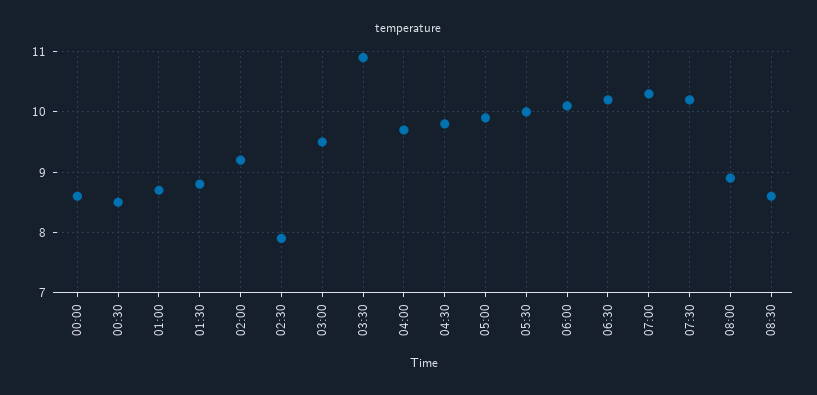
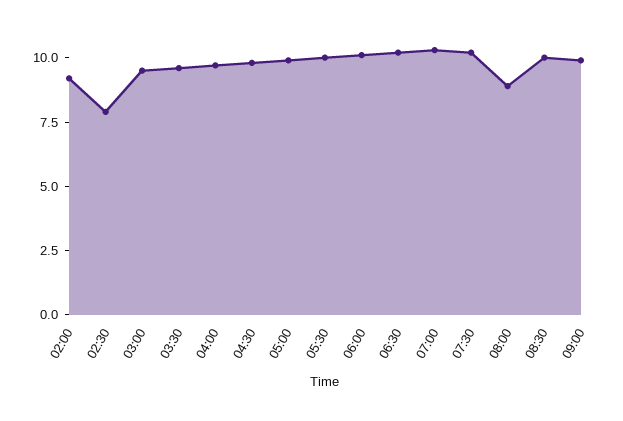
00:00: 8.6 -> none
00:30: 8.5 -> none
01:00: 8.7 -> none
01:30: 8.8 -> none
03:30: 10.9 -> 9.5
08:30: 8.6 -> 10
09:00: none -> 10

